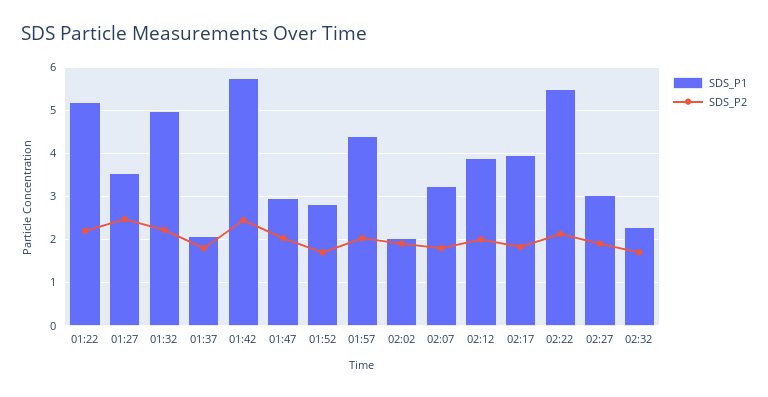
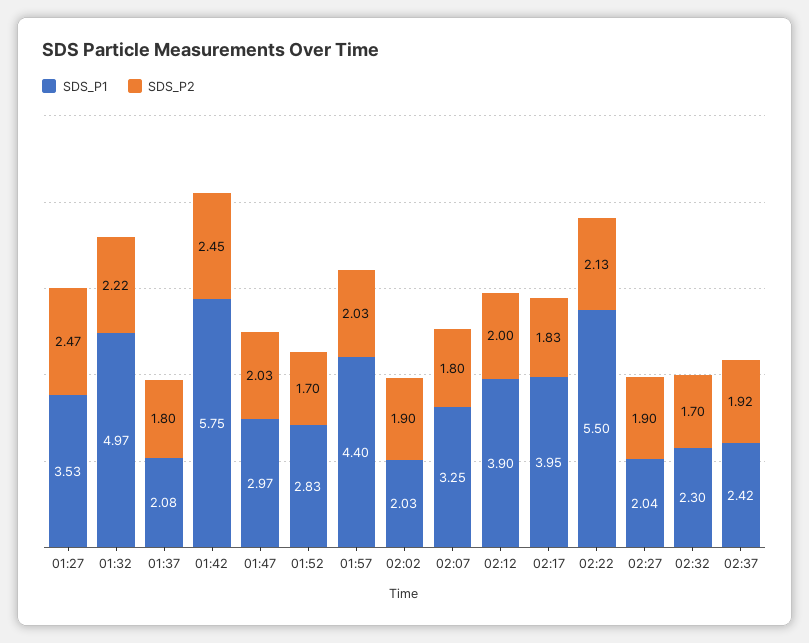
SDS_P1, 01:22: 5.2 -> none
SDS_P2, 01:22: 2.2 -> none
SDS_P1, 02:27: 3 -> 2.04
SDS_P1, 02:37: none -> 2.42
SDS_P2, 02:37: none -> 1.92

